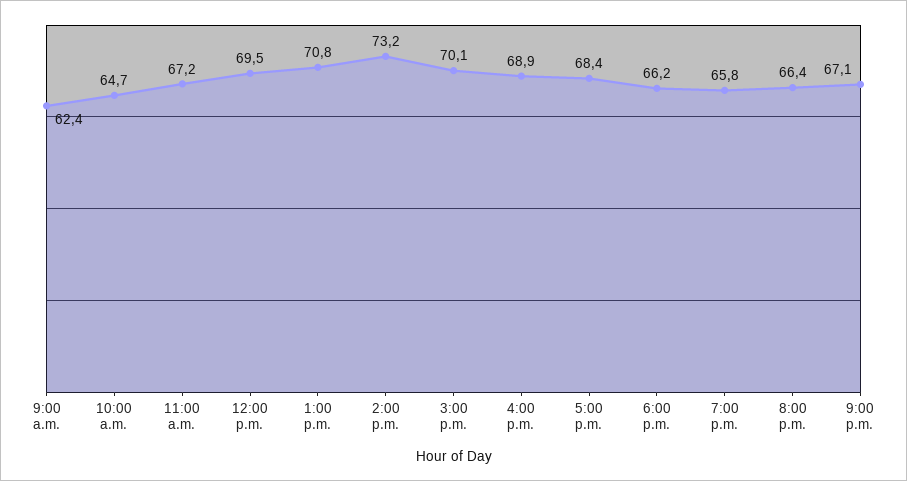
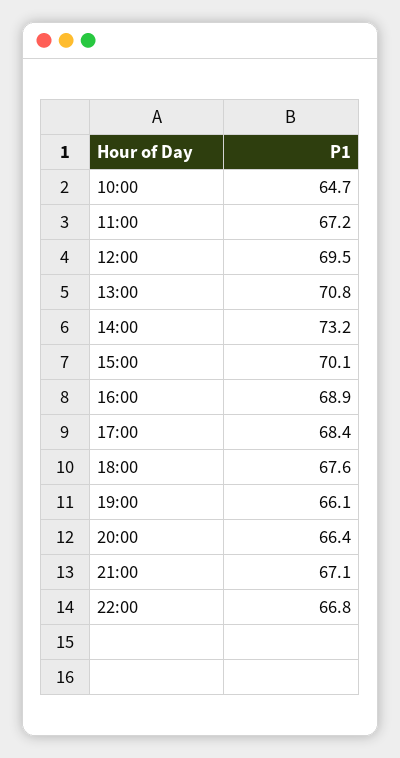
9:00 a.m.: 62.4 -> none
6:00 p.m.: 66.2 -> 67.6
7:00 p.m.: 65.8 -> 66.1
22:00: none -> 66.8

